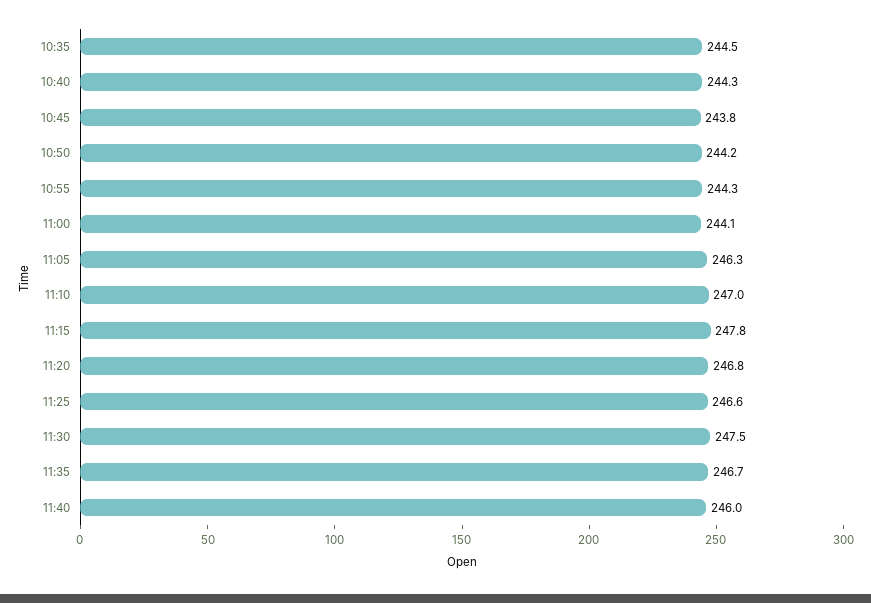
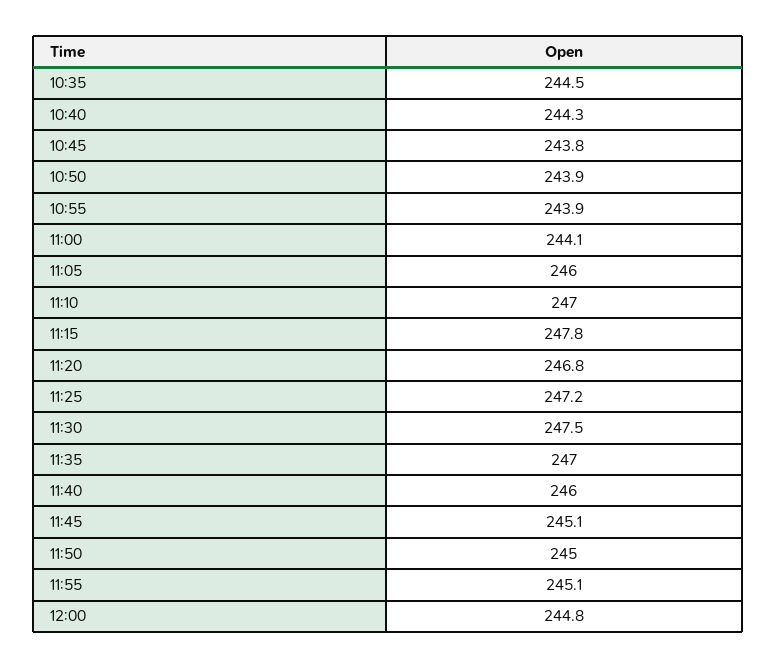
10:50: 244.2 -> 243.9
10:55: 244.3 -> 243.9
11:05: 246.3 -> 246
11:25: 246.6 -> 247.2
11:35: 246.7 -> 247
11:45: none -> 245.1
11:50: none -> 245
11:55: none -> 245.1
12:00: none -> 244.8

